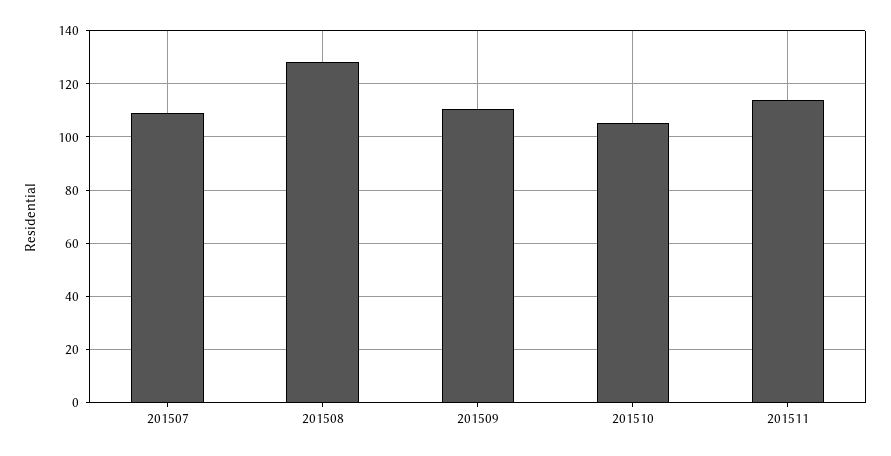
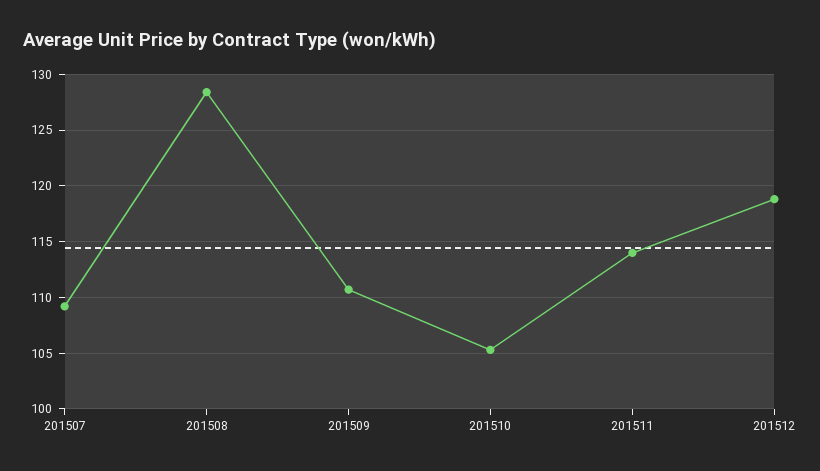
201512: none -> 119

